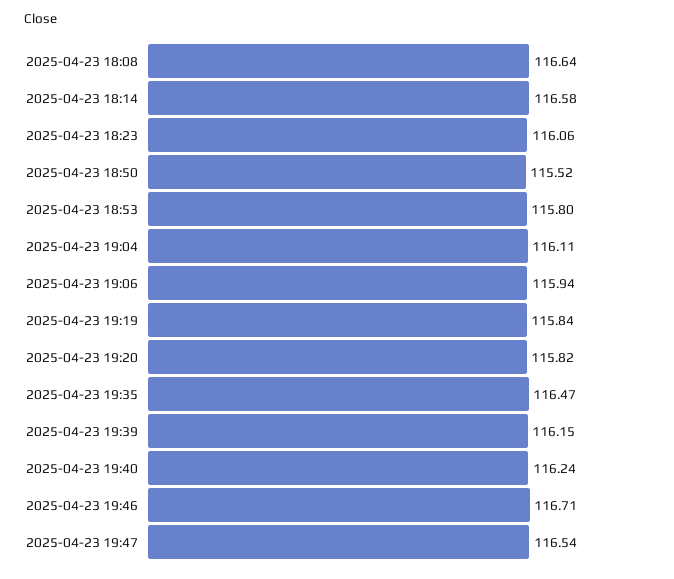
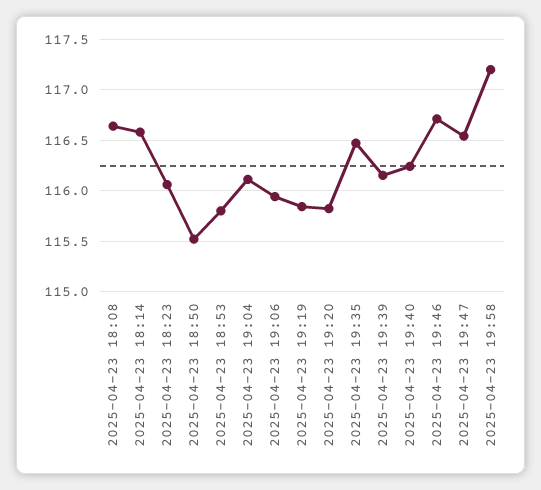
2025-04-23 19:58: none -> 117.2

